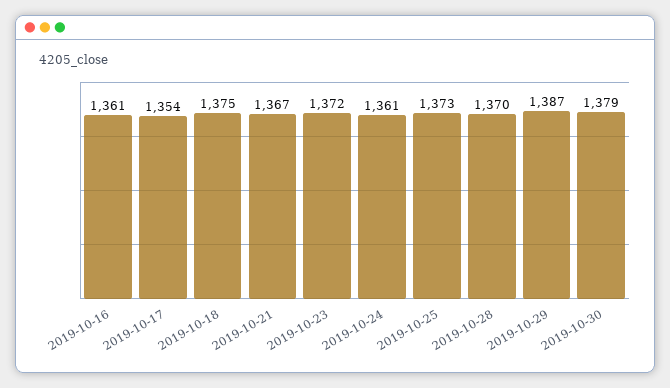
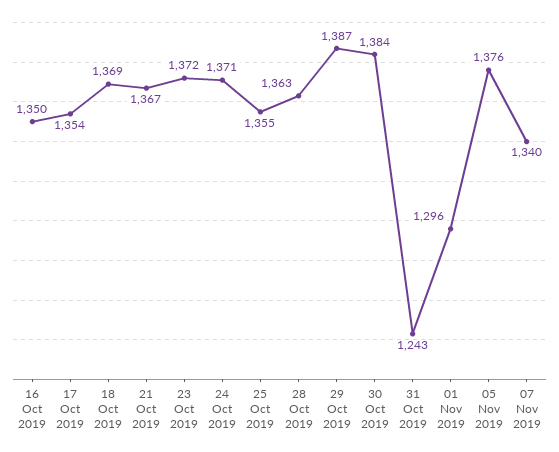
2019-10-16: 1361 -> 1350
2019-10-18: 1375 -> 1369
2019-10-24: 1361 -> 1371
2019-10-25: 1373 -> 1355
2019-10-28: 1370 -> 1363
2019-10-30: 1379 -> 1384
31 Oct 2019: none -> 1243
01 Nov 2019: none -> 1296
05 Nov 2019: none -> 1376
07 Nov 2019: none -> 1340

